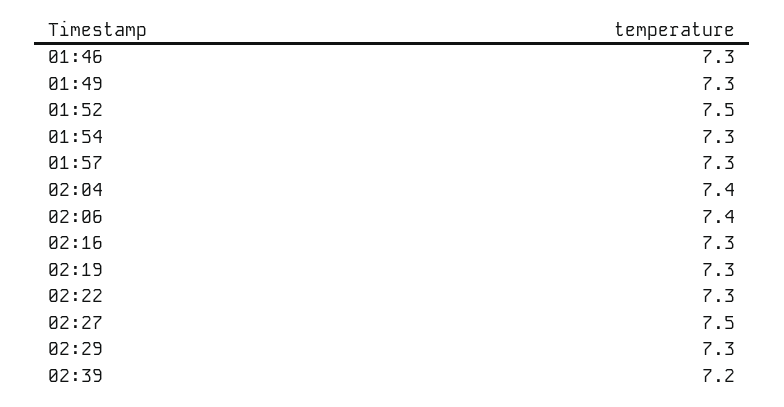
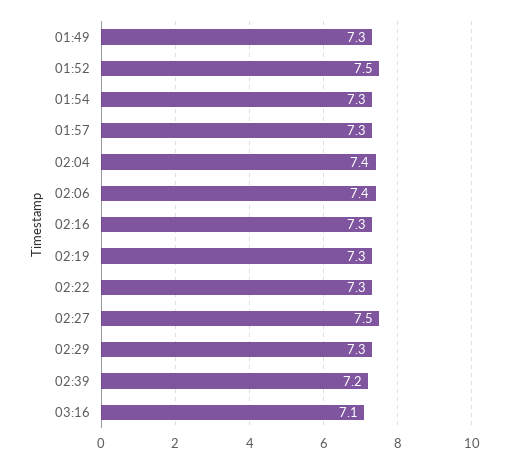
01:46: 7.3 -> none
03:16: none -> 7.1

